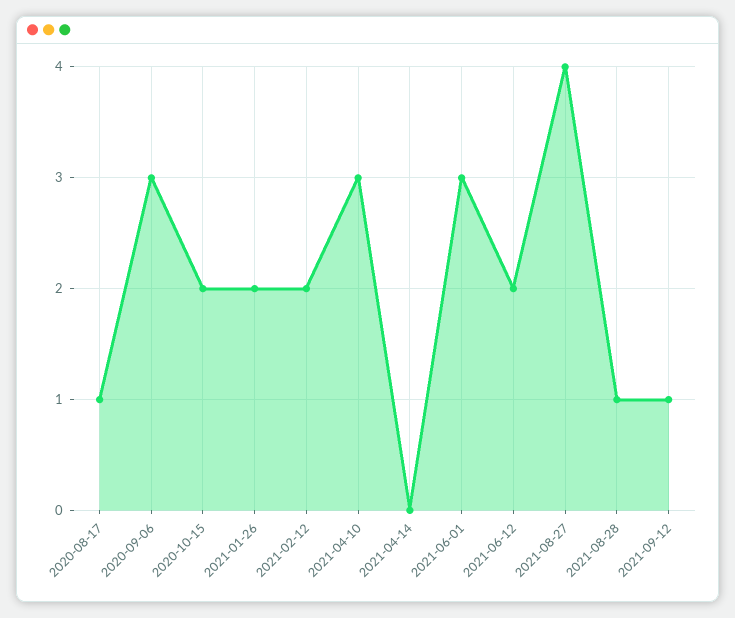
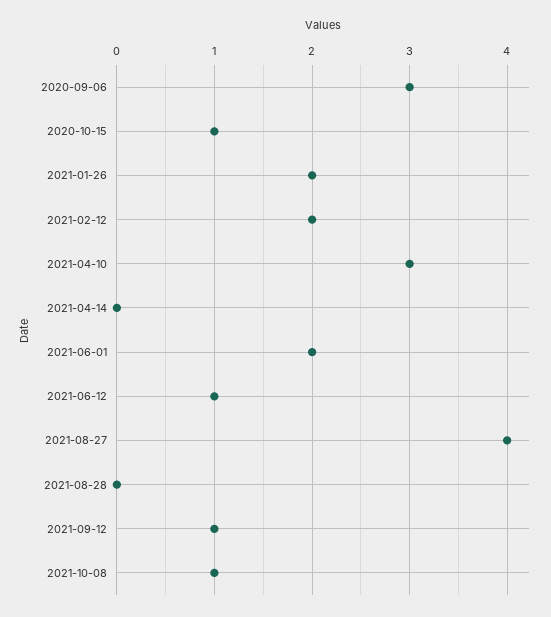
2020-08-17: 1 -> none
2020-10-15: 2 -> 1
2021-06-01: 3 -> 2
2021-06-12: 2 -> 1
2021-08-28: 1 -> 0
2021-10-08: none -> 1

